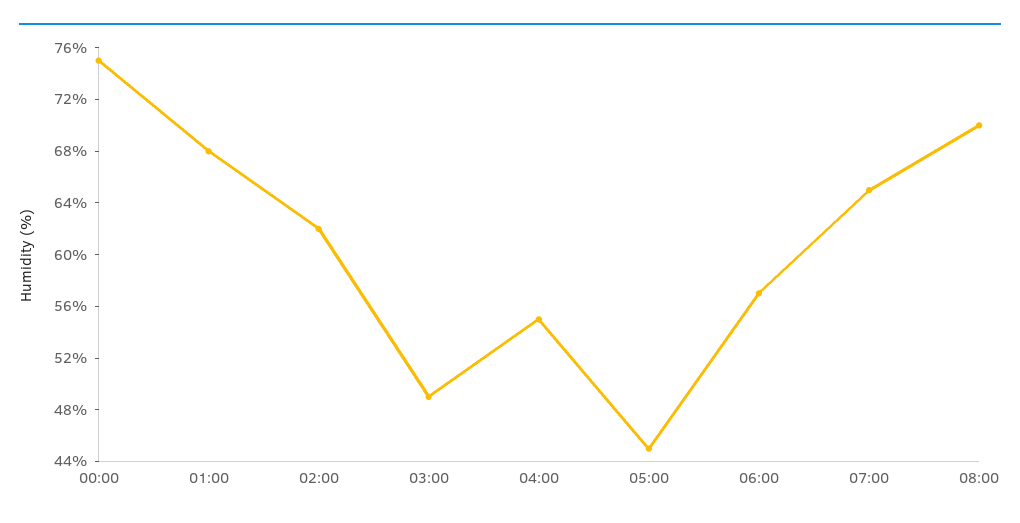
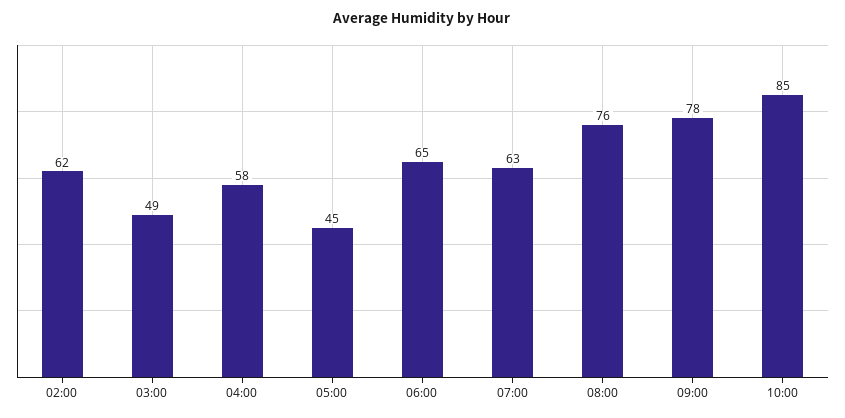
00:00: 75 -> none
01:00: 68 -> none
04:00: 55 -> 58
06:00: 57 -> 65
07:00: 65 -> 63
08:00: 70 -> 76
09:00: none -> 78
10:00: none -> 85

